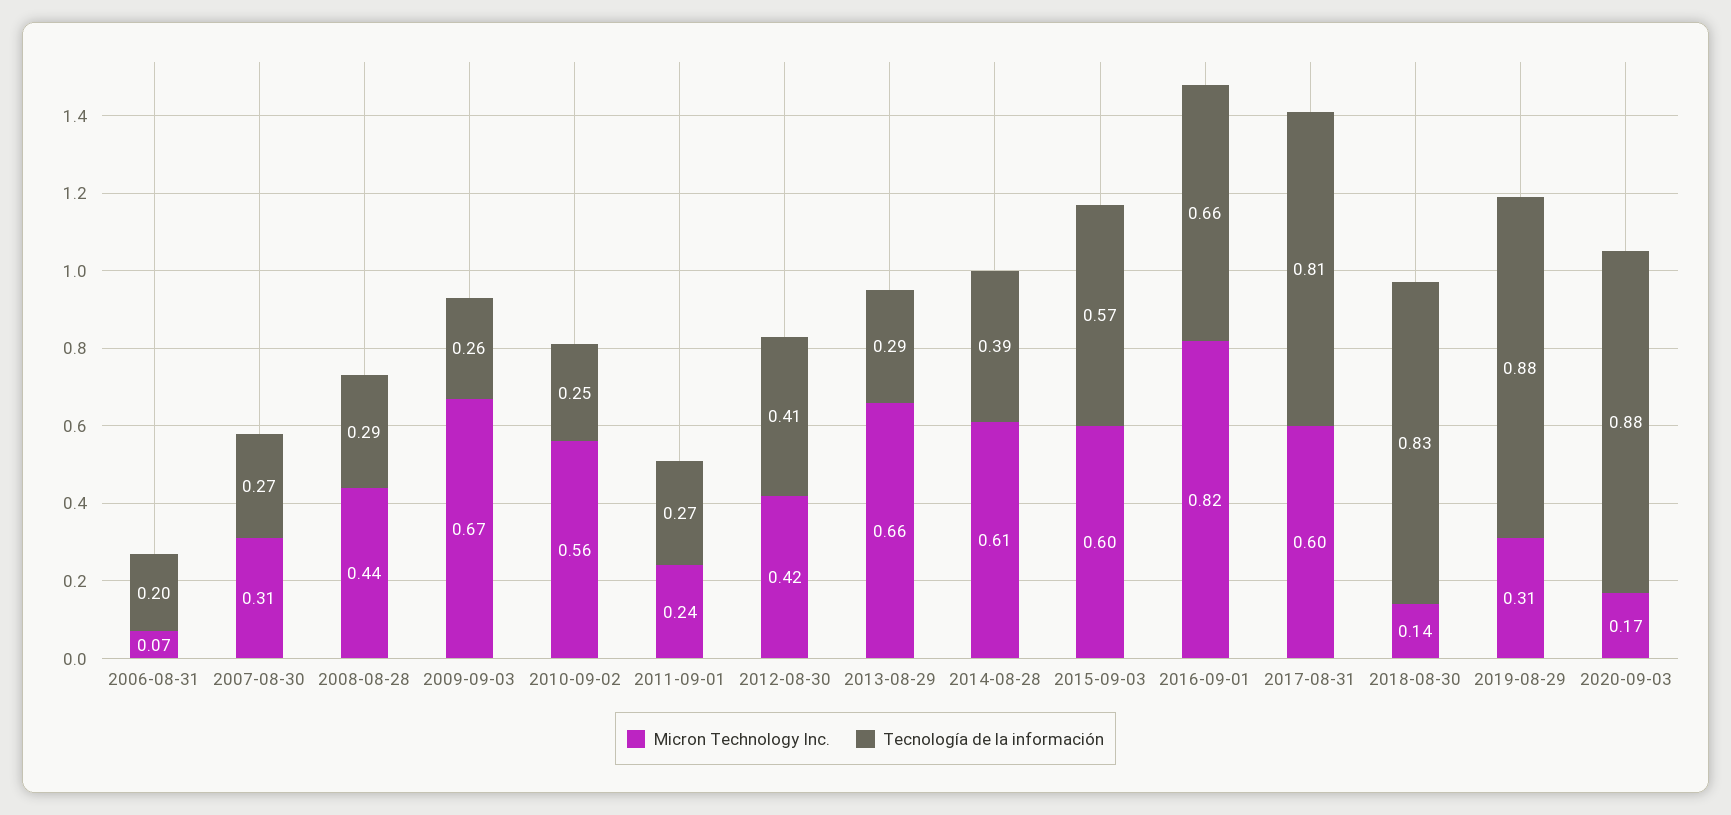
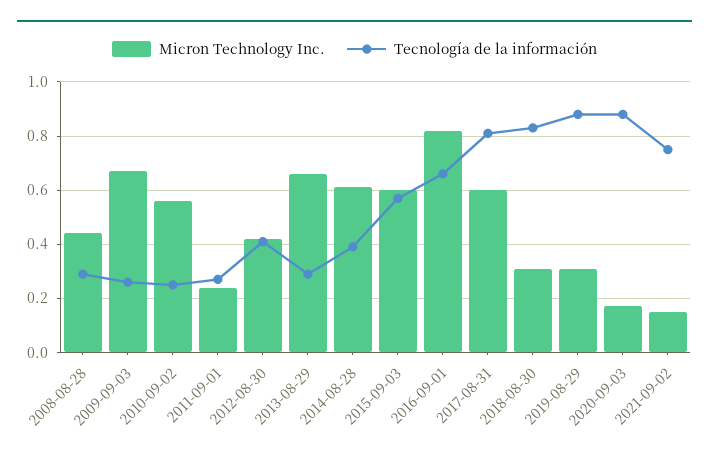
Micron Technology Inc., 2006-08-31: 0.07 -> none
Tecnología de la información, 2006-08-31: 0.2 -> none
Micron Technology Inc., 2007-08-30: 0.31 -> none
Tecnología de la información, 2007-08-30: 0.27 -> none
Micron Technology Inc., 2018-08-30: 0.14 -> 0.3
Micron Technology Inc., 2021-09-02: none -> 0.15
Tecnología de la información, 2021-09-02: none -> 0.75

